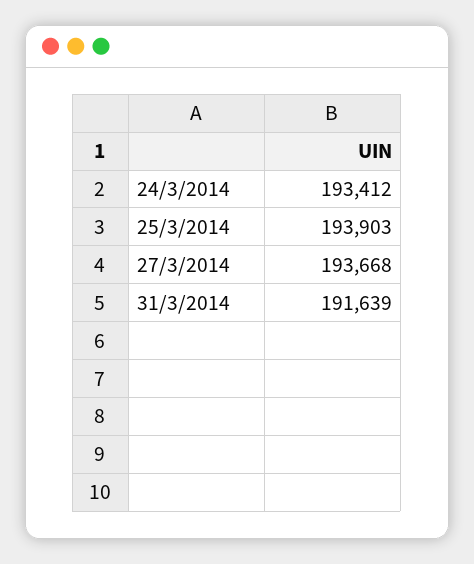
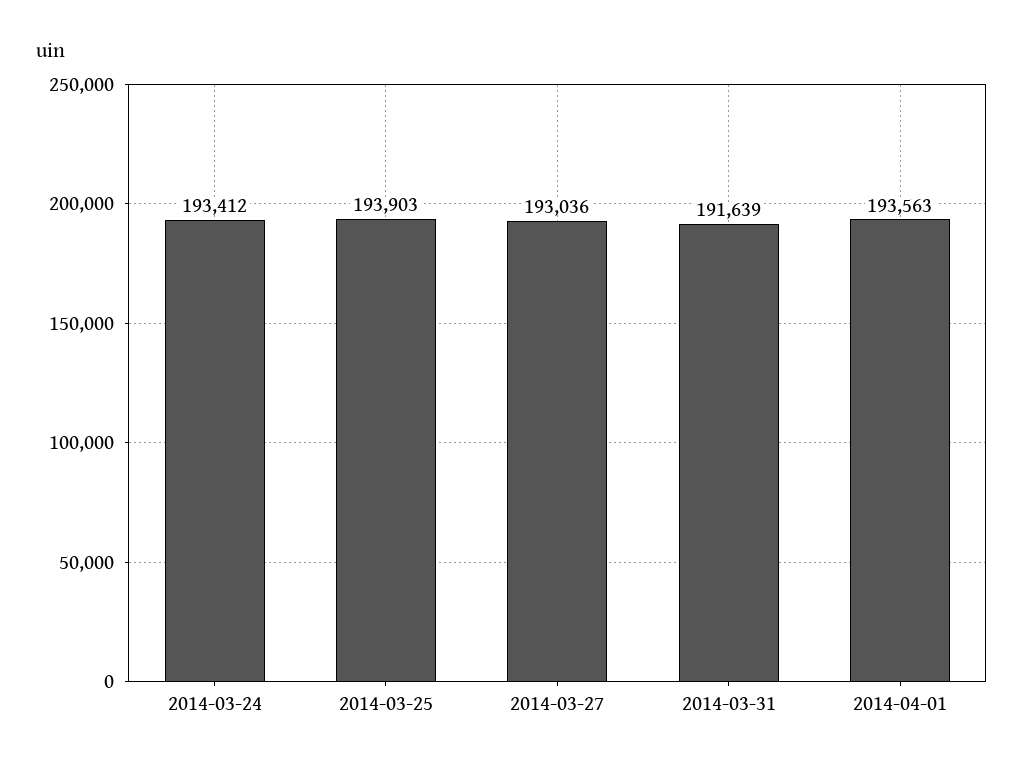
27/3/2014: 193668 -> 193036
2014-04-01: none -> 193563

